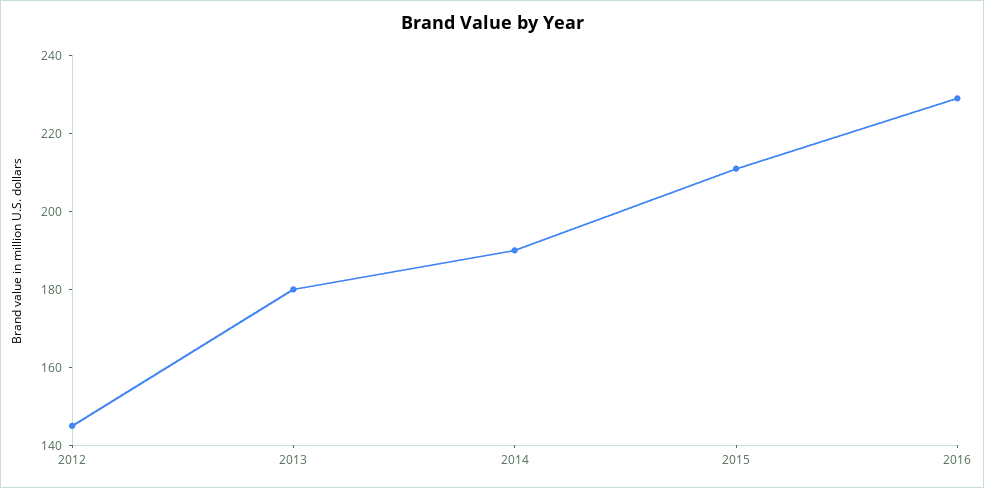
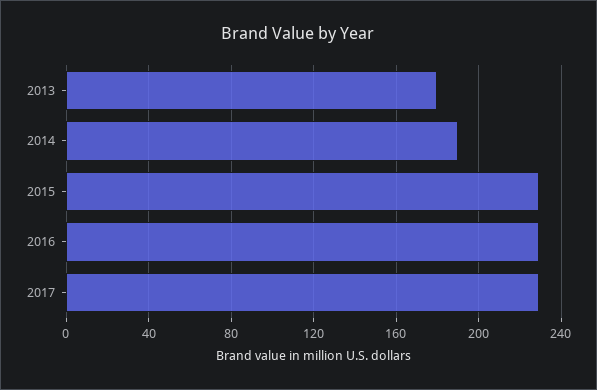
2012: 145 -> none
2015: 210 -> 230
2017: none -> 230

